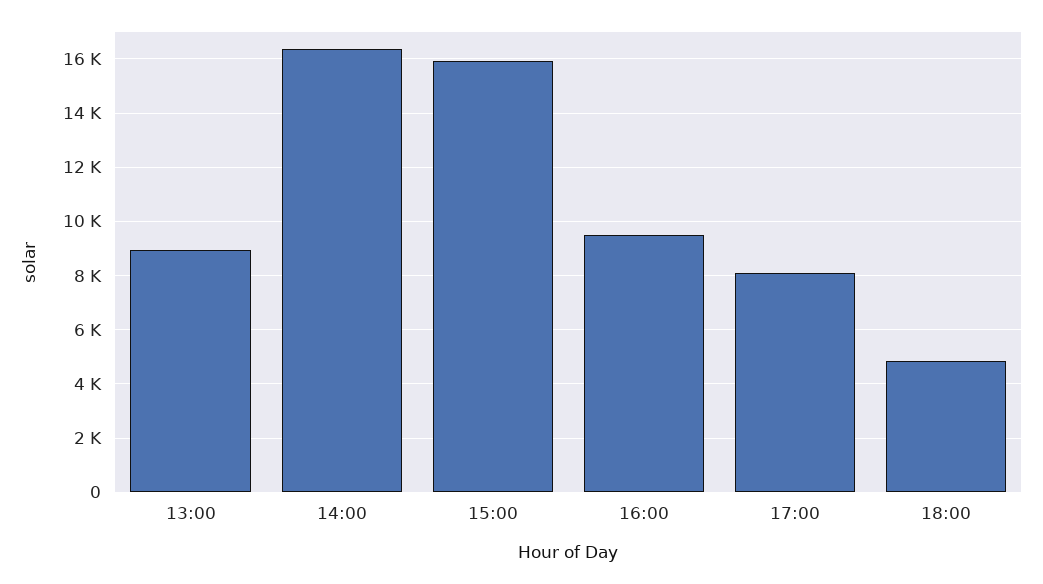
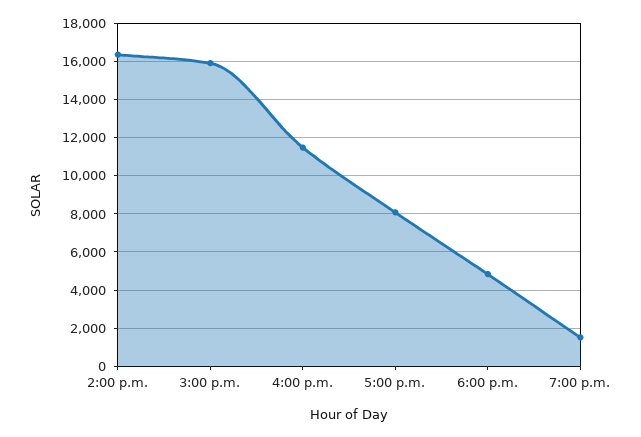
13:00: 9000 -> none
16:00: 9500 -> 11500
7:00 p.m.: none -> 1500

